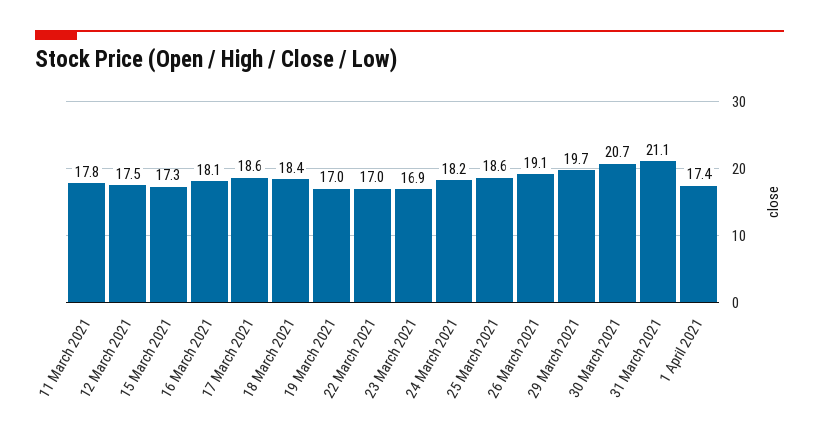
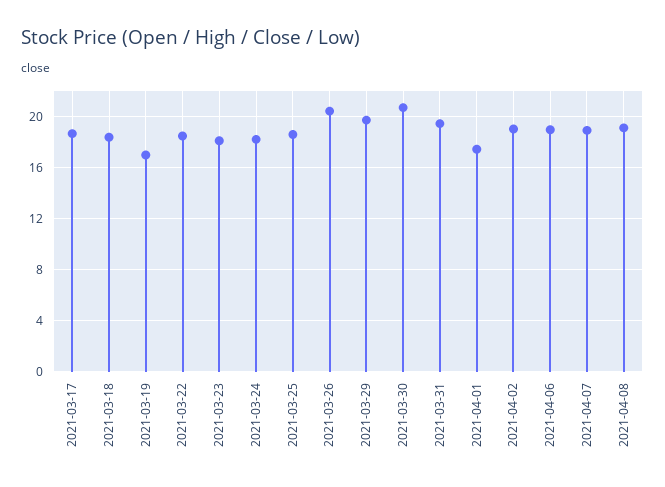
11 March 2021: 17.8 -> none
12 March 2021: 17.5 -> none
15 March 2021: 17.3 -> none
16 March 2021: 18.1 -> none
22 March 2021: 17 -> 18.5
23 March 2021: 16.9 -> 18
26 March 2021: 19.1 -> 20.5
31 March 2021: 21.1 -> 19.5
2021-04-02: none -> 19
2021-04-06: none -> 19
2021-04-07: none -> 19
2021-04-08: none -> 19

